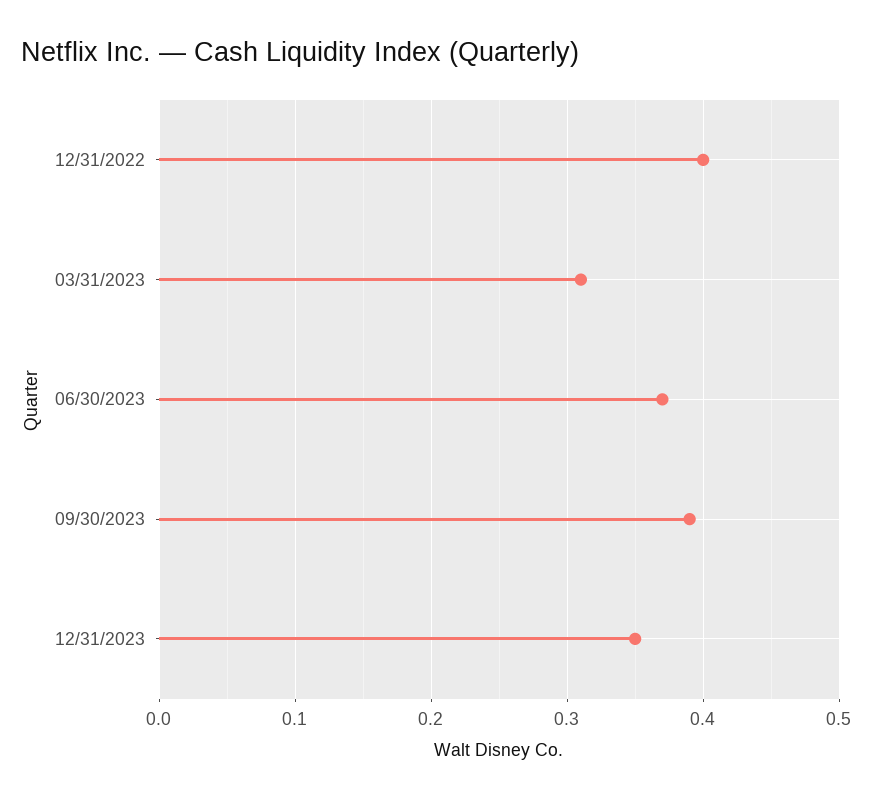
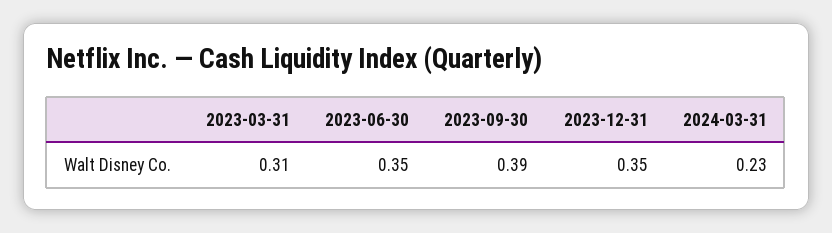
12/31/2022: 0.4 -> none
06/30/2023: 0.37 -> 0.35
2024-03-31: none -> 0.23

